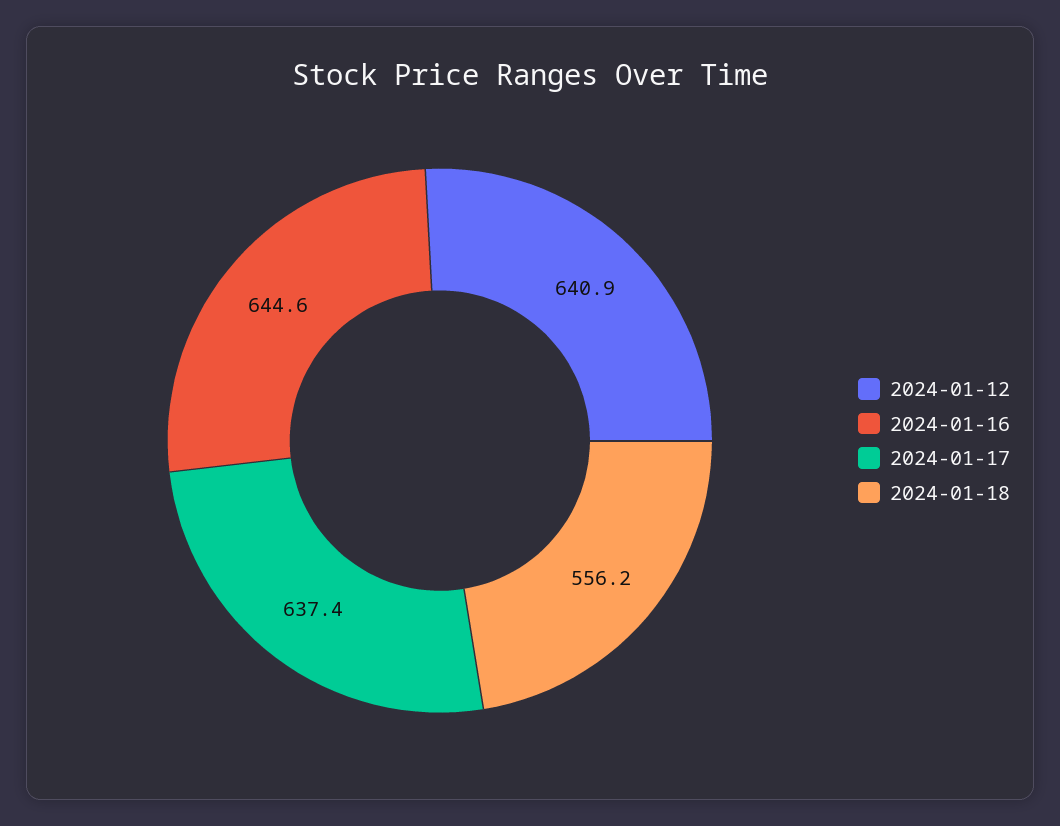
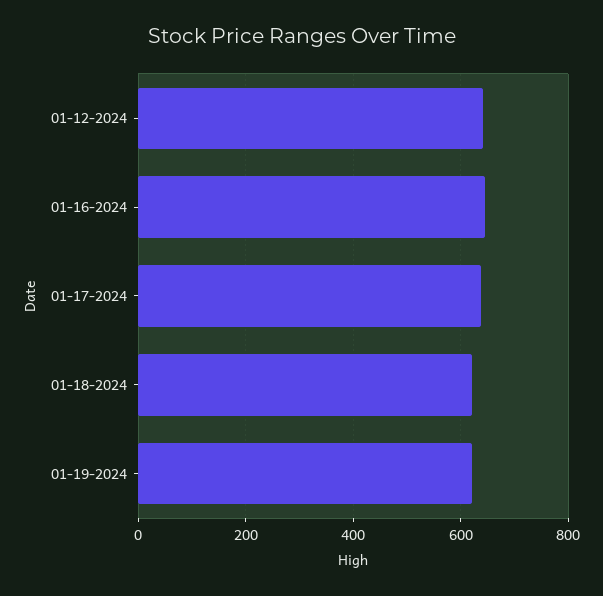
2024-01-18: 556.2 -> 620
01-19-2024: none -> 620

